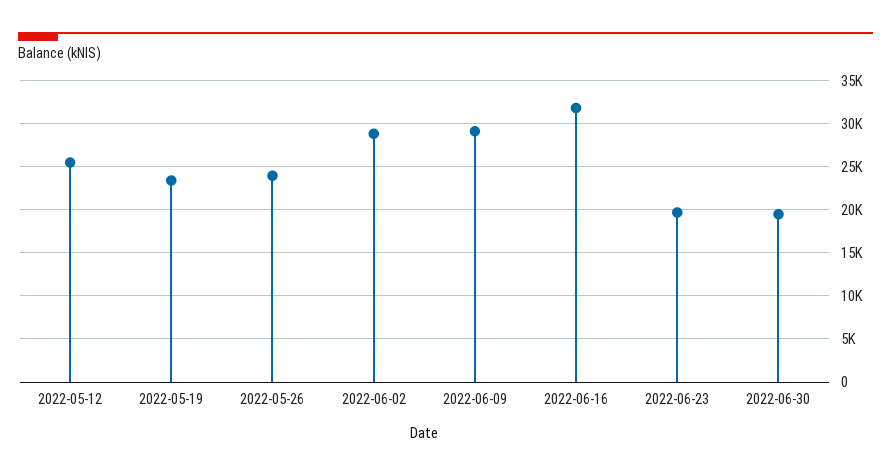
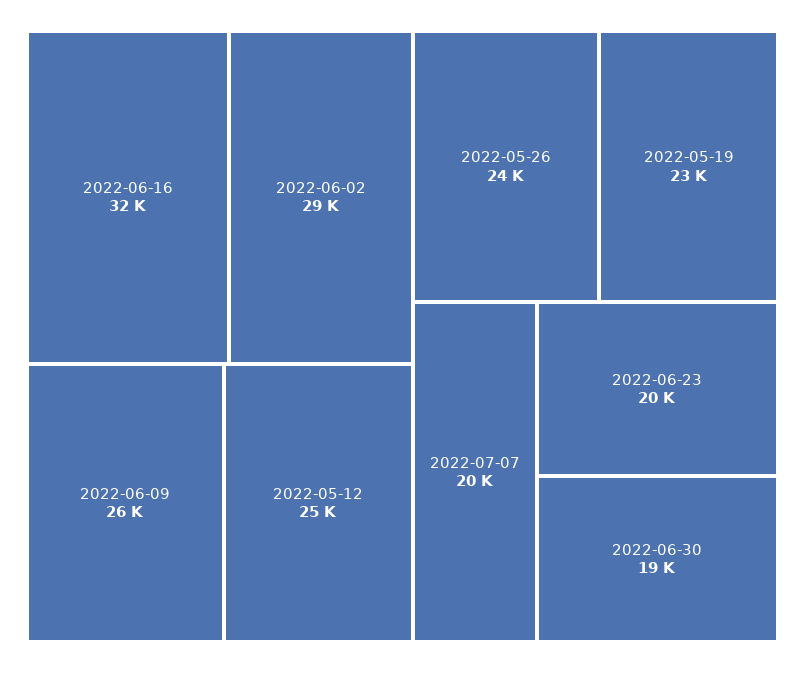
2022-06-09: 29000 -> 26000
2022-07-07: none -> 20000

